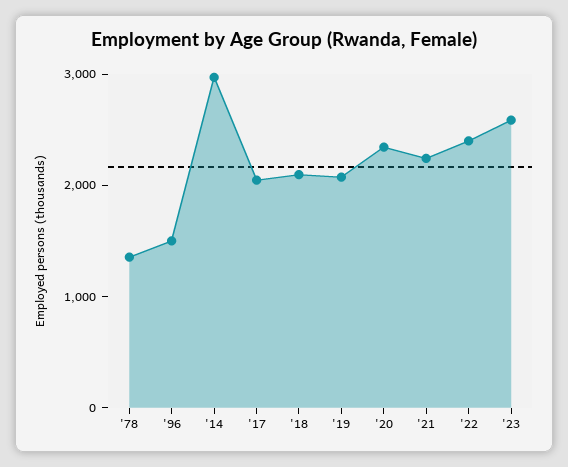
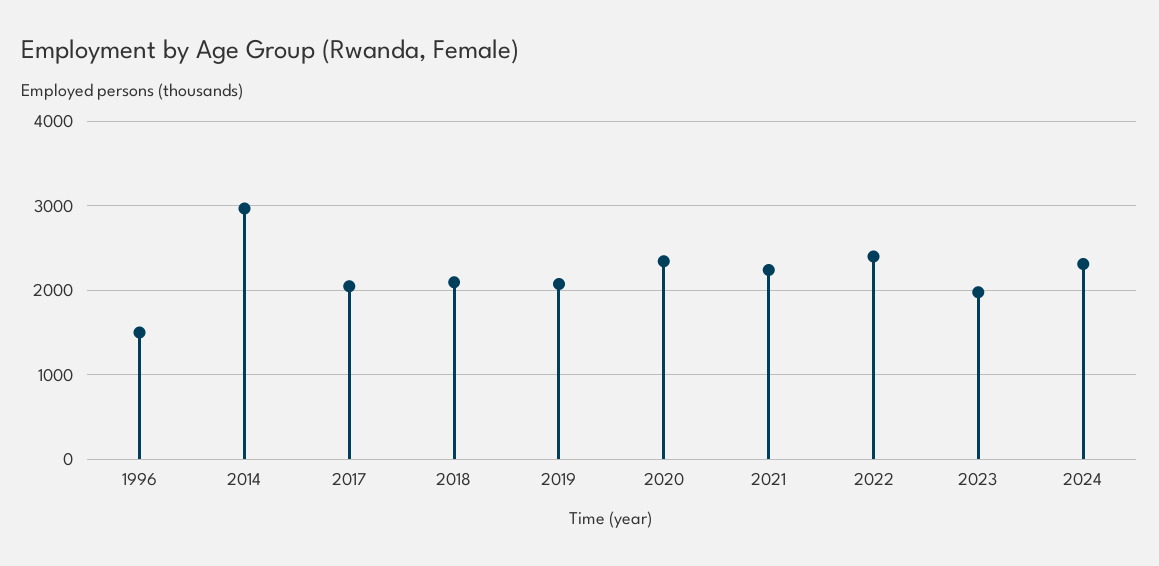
'78: 1400 -> none
'23: 2600 -> 2000
2024: none -> 2300

